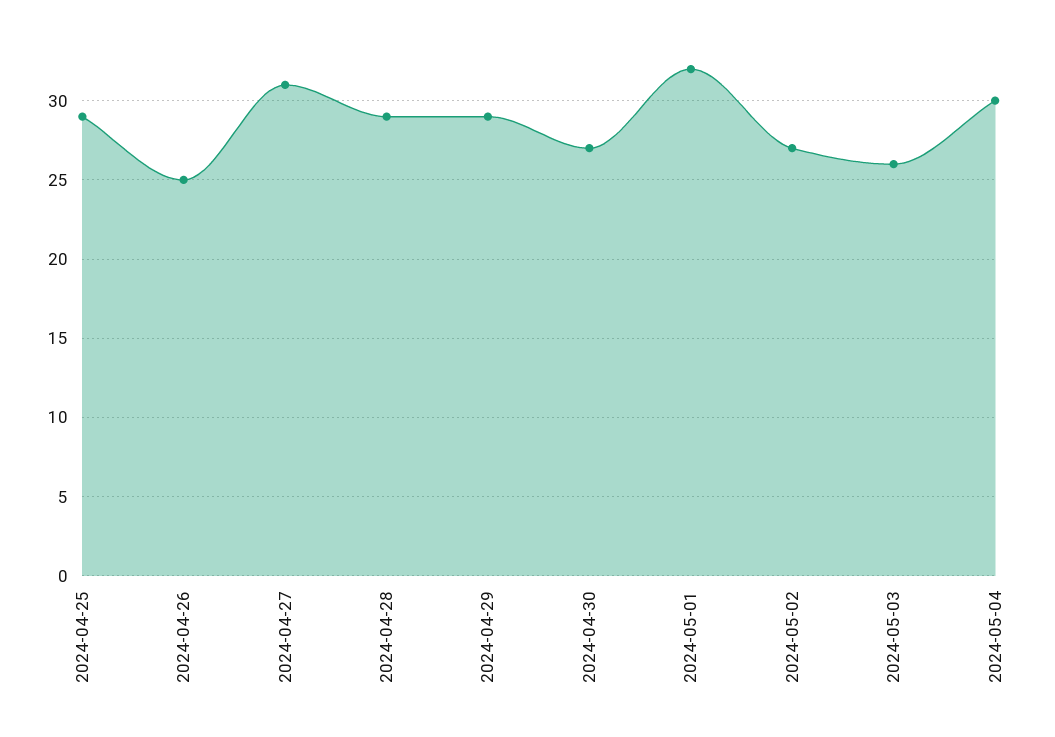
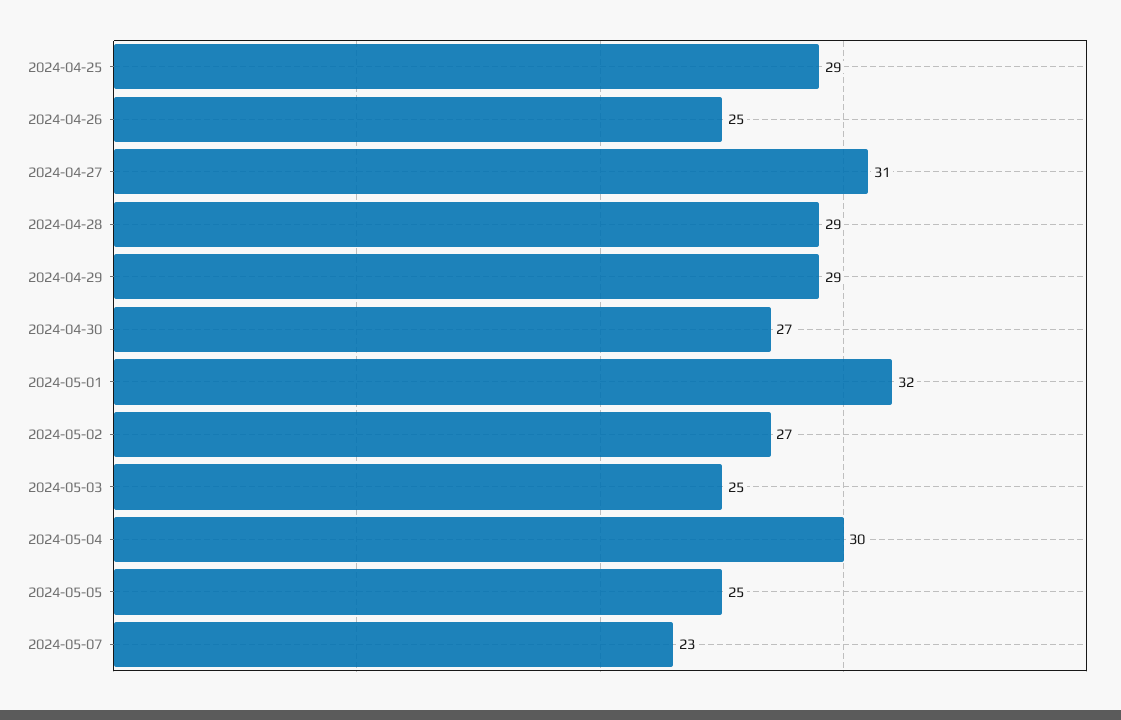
2024-05-03: 26 -> 25
2024-05-05: none -> 25
2024-05-07: none -> 23

